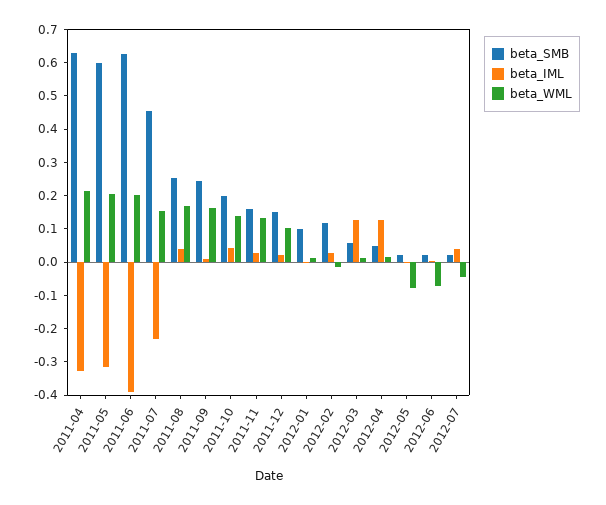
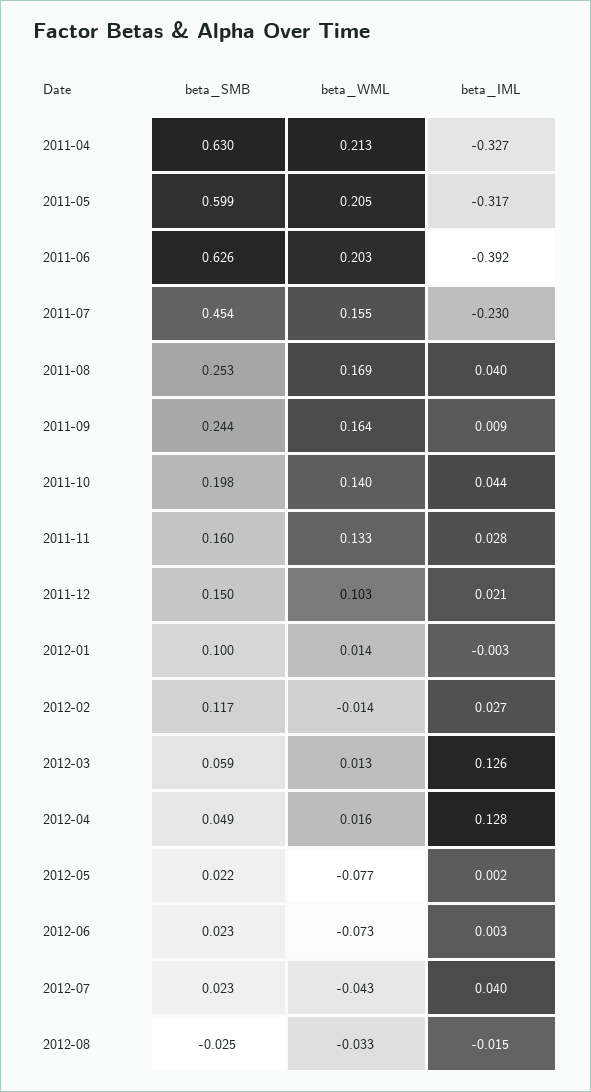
beta_SMB, 2012-08: none -> -0.025
beta_WML, 2012-08: none -> -0.033
beta_IML, 2012-08: none -> -0.015

